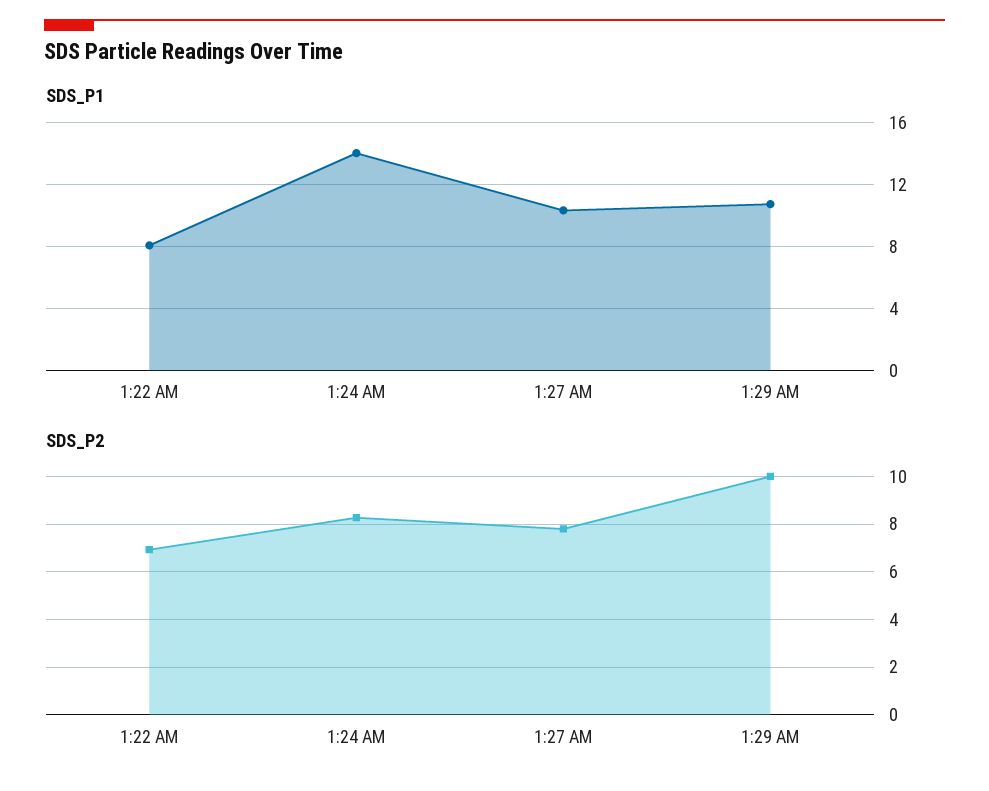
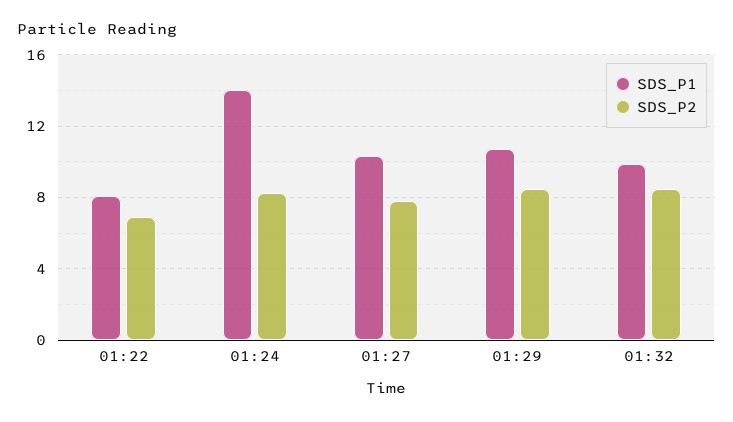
SDS_P2, 1:29 AM: 10 -> 8.5
SDS_P1, 01:32: none -> 10
SDS_P2, 01:32: none -> 8.5

